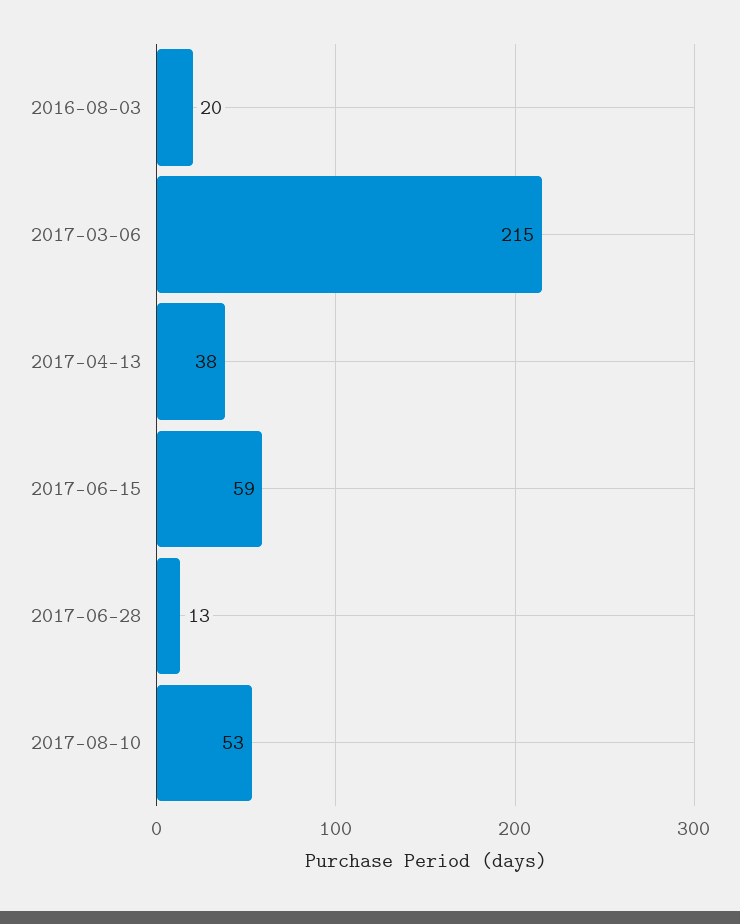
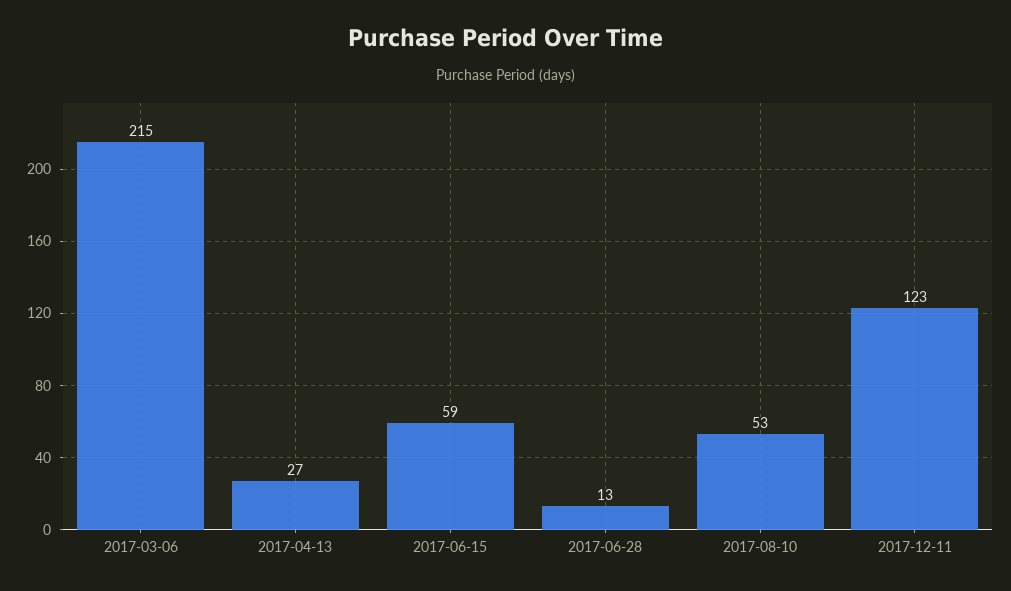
2016-08-03: 20 -> none
2017-04-13: 38 -> 27
2017-12-11: none -> 123

